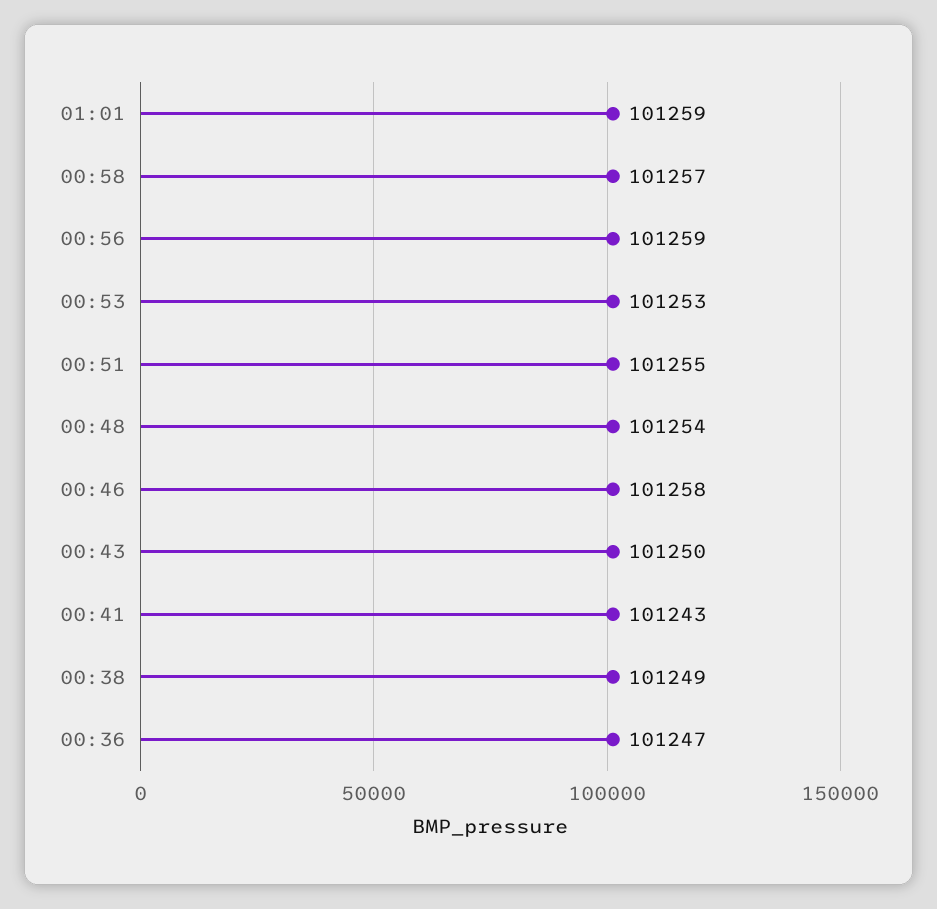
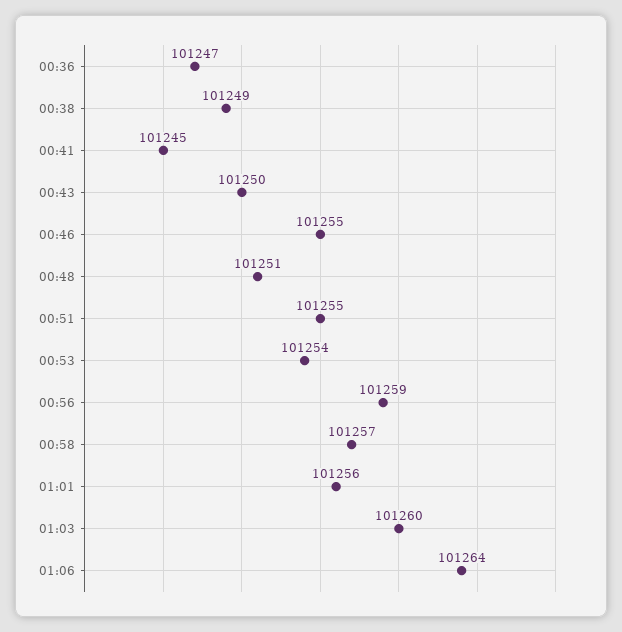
01:01: 101259 -> 101256
00:53: 101253 -> 101254
00:48: 101254 -> 101251
00:46: 101258 -> 101255
00:41: 101243 -> 101245
01:03: none -> 101260
01:06: none -> 101264

